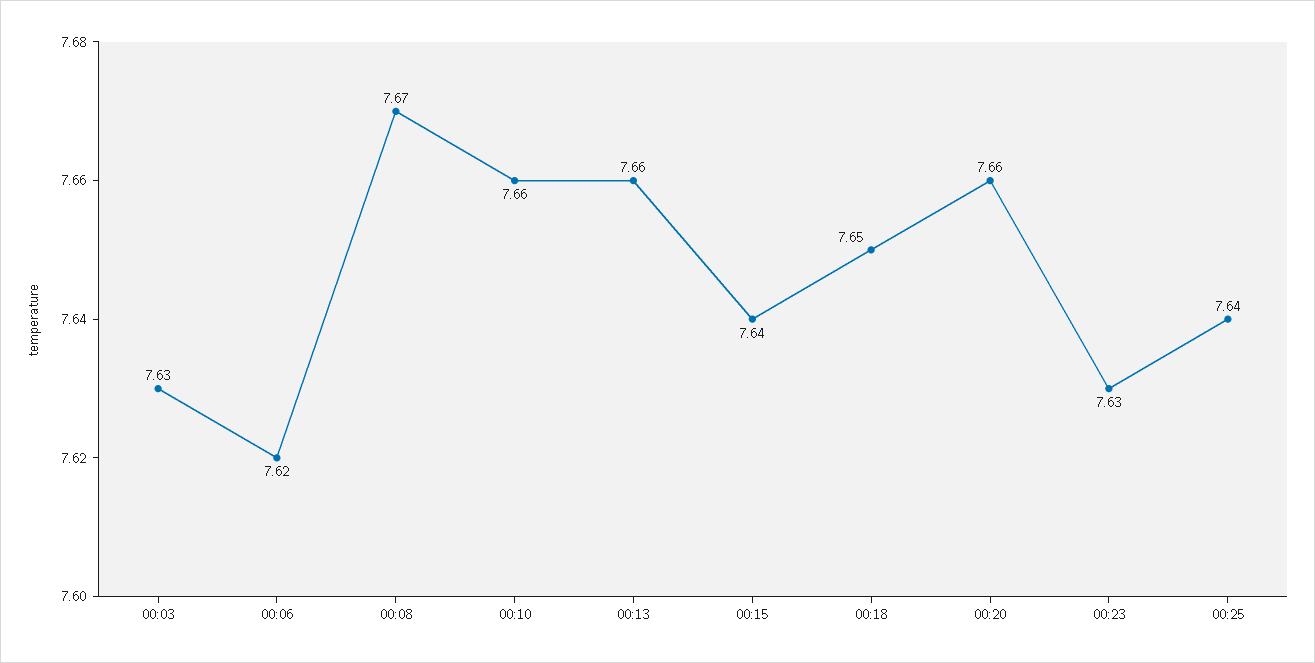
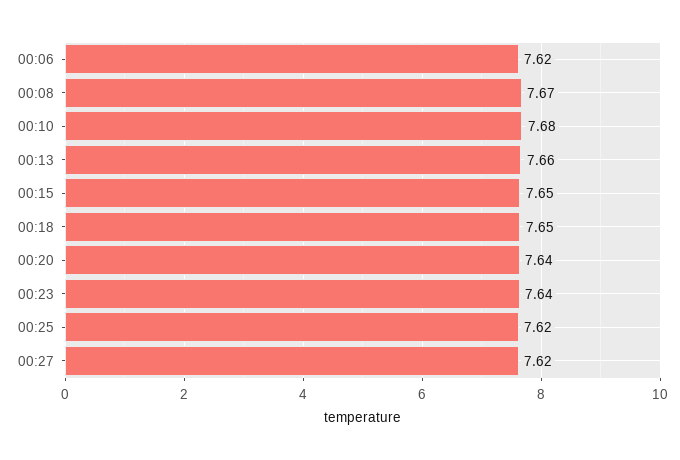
00:03: 7.63 -> none
00:10: 7.66 -> 7.68
00:15: 7.64 -> 7.65
00:20: 7.66 -> 7.64
00:23: 7.63 -> 7.64
00:25: 7.64 -> 7.62
00:27: none -> 7.62

